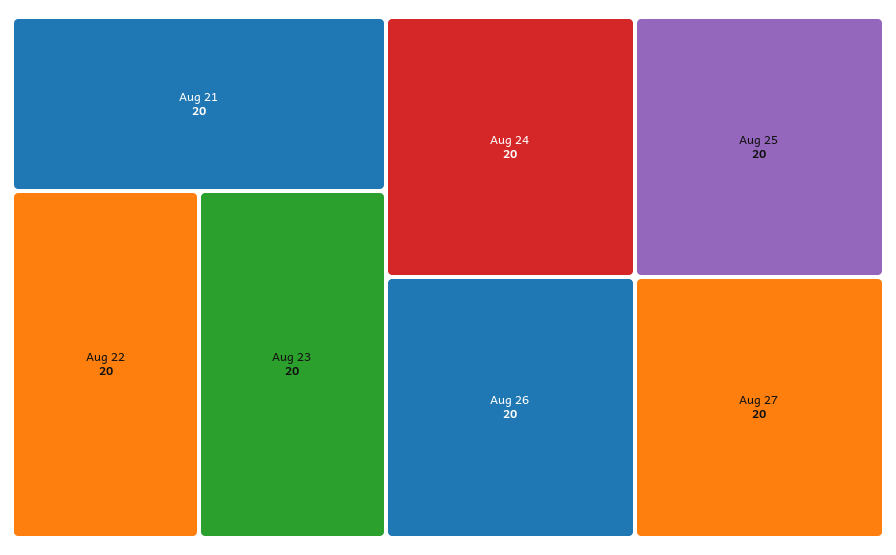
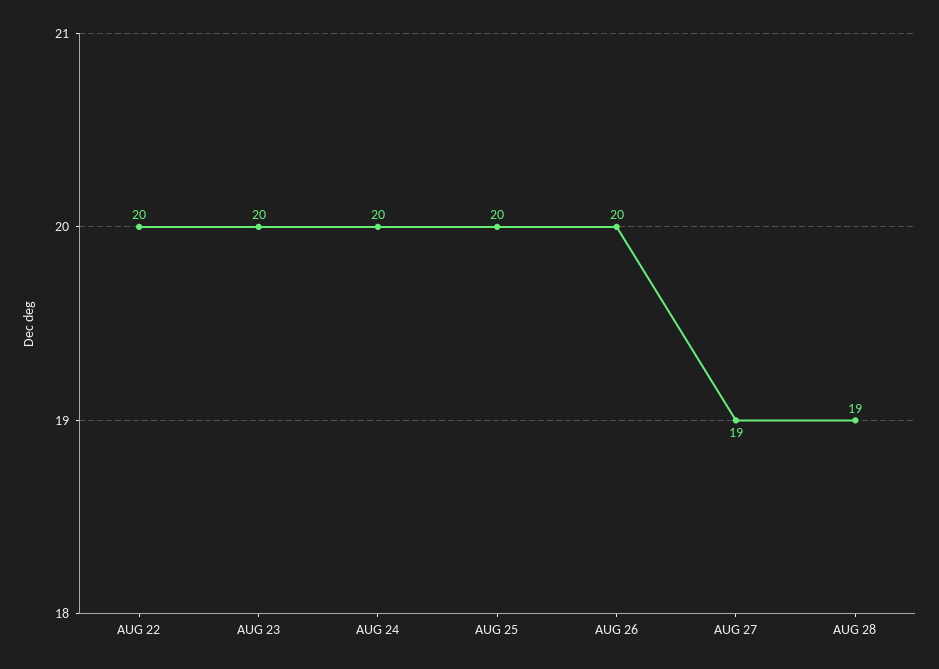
Aug 21: 20 -> none
Aug 27: 20 -> 19
AUG 28: none -> 19

